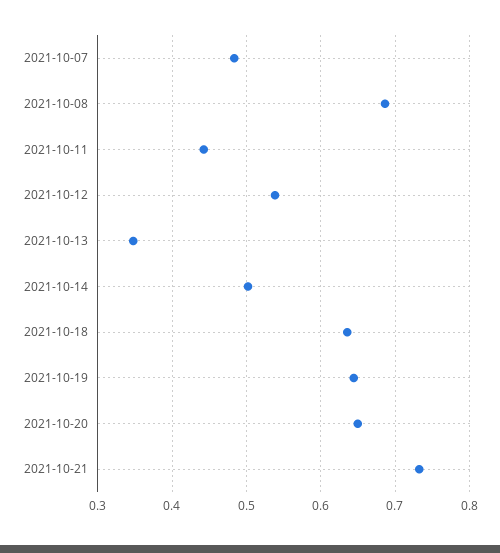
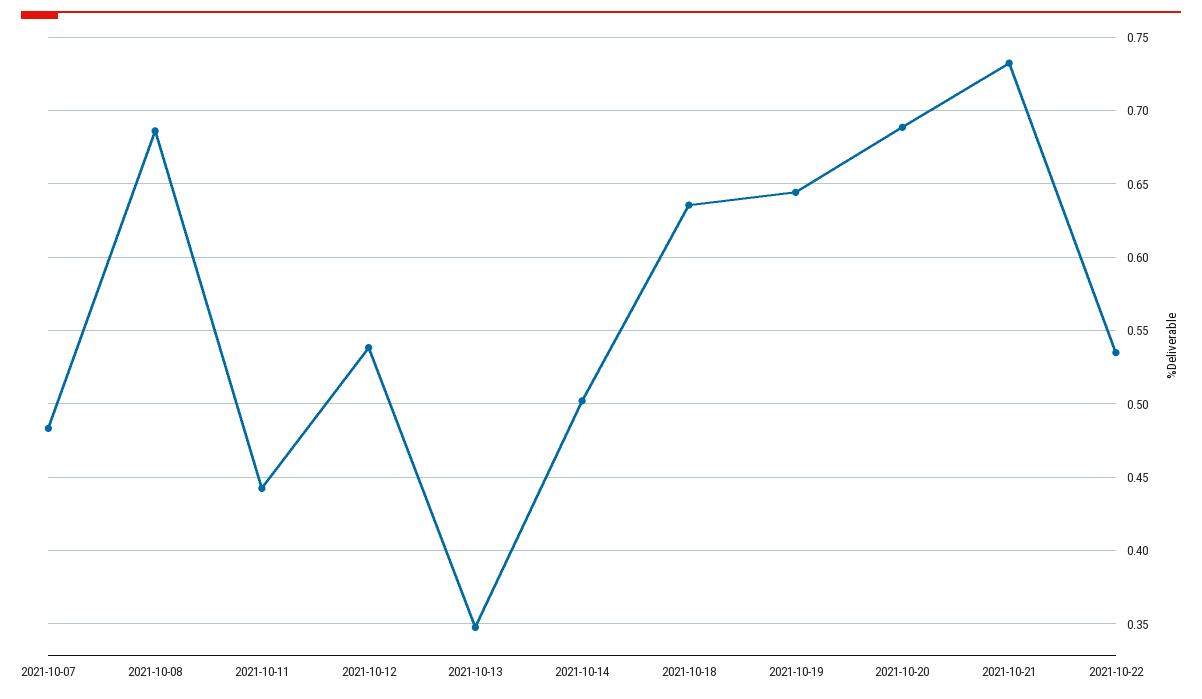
2021-10-20: 0.65 -> 0.69
2021-10-22: none -> 0.535

